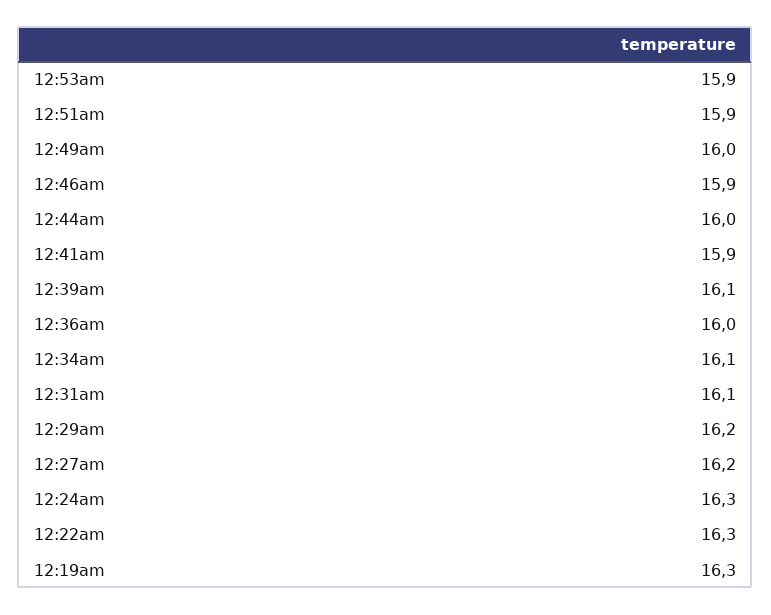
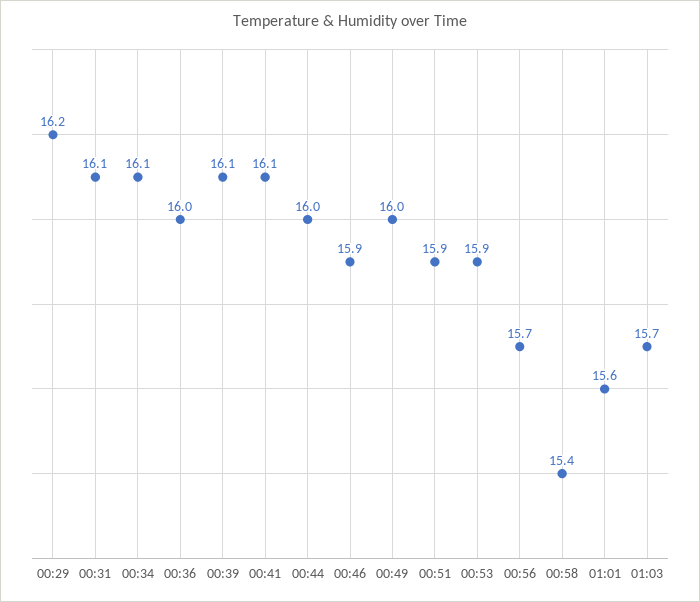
12:41am: 15.9 -> 16.1
12:27am: 16.2 -> none
12:24am: 16.3 -> none
12:22am: 16.3 -> none
12:19am: 16.3 -> none
00:56: none -> 15.7
00:58: none -> 15.4
01:01: none -> 15.6
01:03: none -> 15.7

